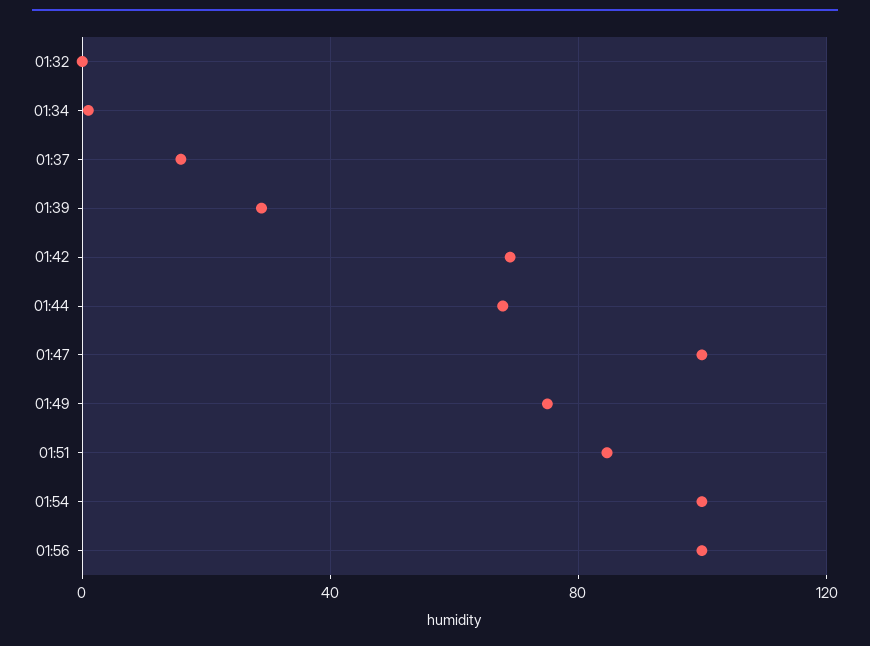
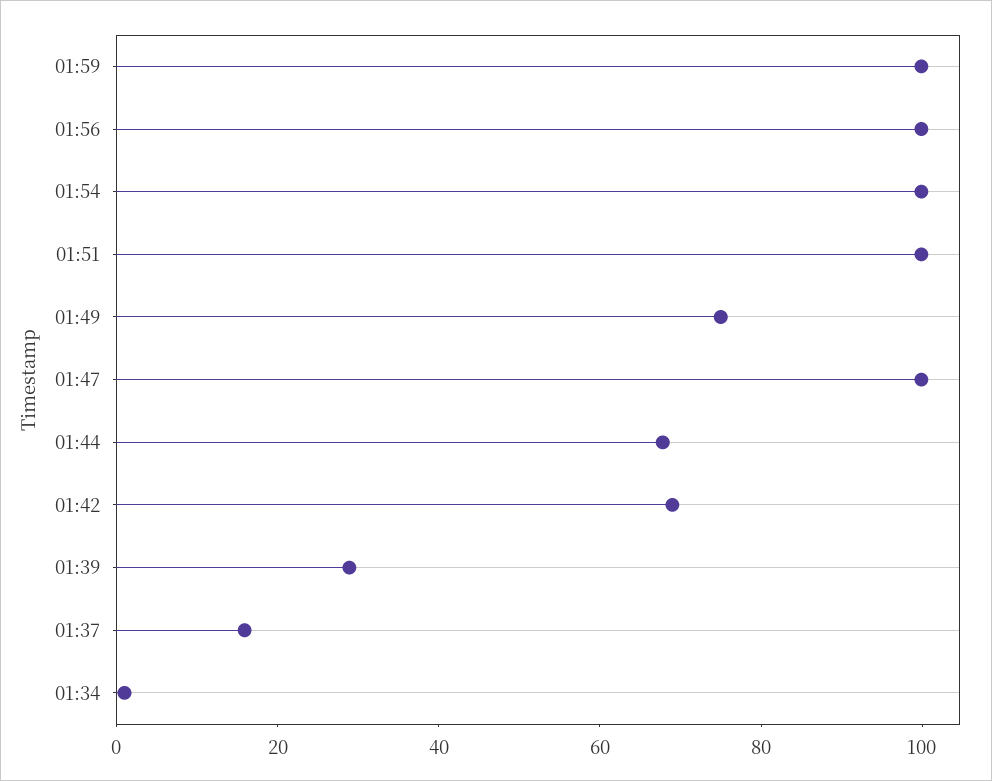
01:32: 0 -> none
01:51: 85 -> 100
01:59: none -> 100

